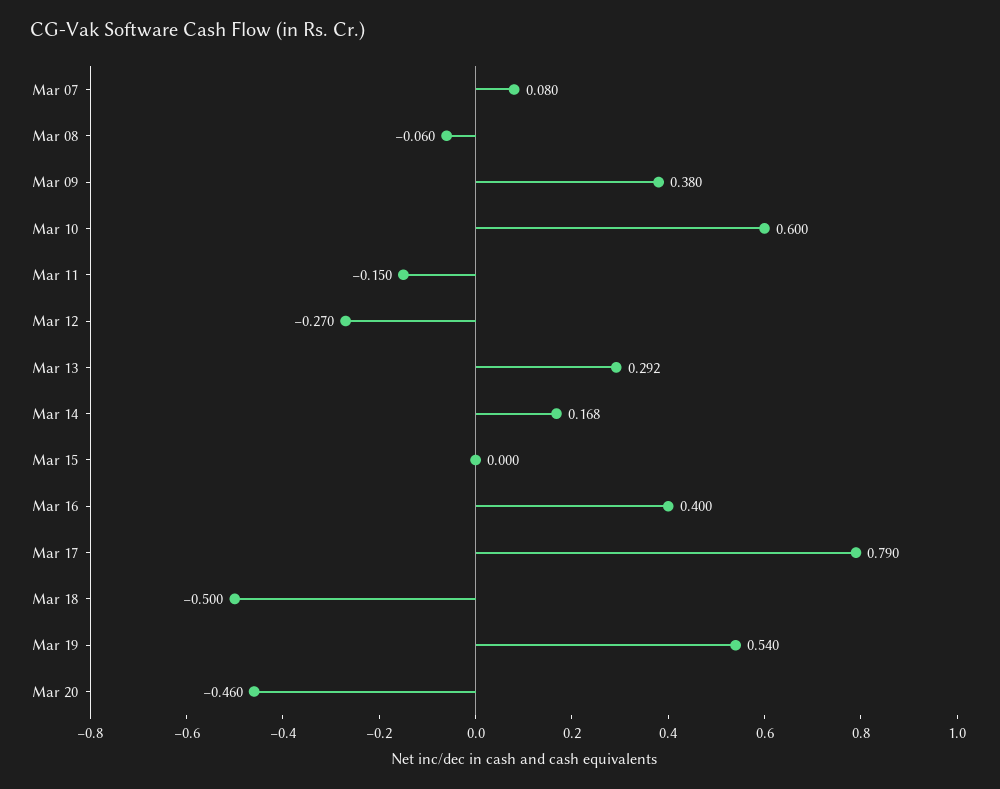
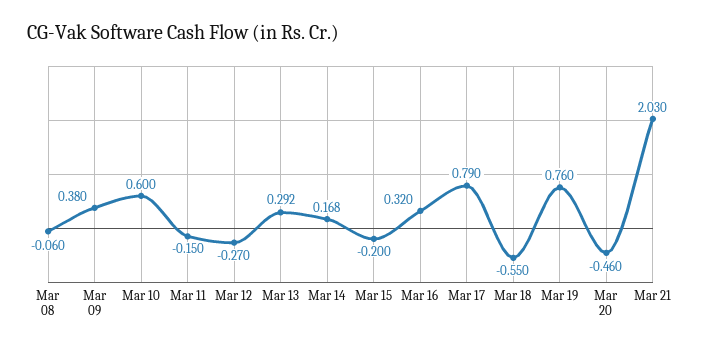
Mar 07: 0.08 -> none
Mar 15: 0 -> -0.2
Mar 16: 0.4 -> 0.32
Mar 18: -0.5 -> -0.55
Mar 19: 0.54 -> 0.76
Mar 21: none -> 2.03

